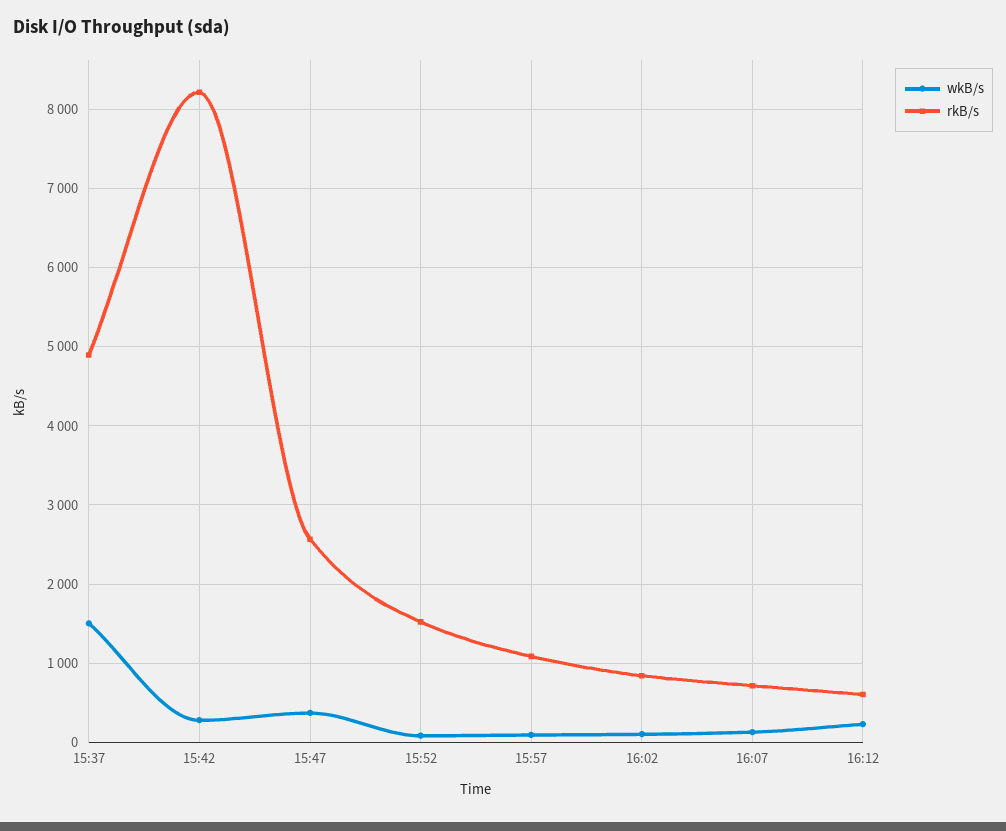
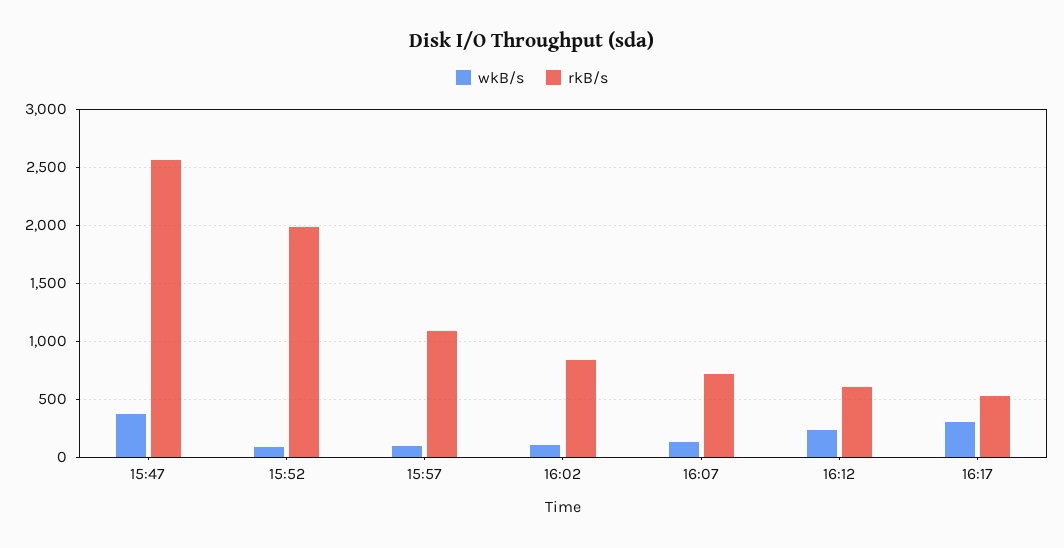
wkB/s, 15:37: 1500 -> none
rkB/s, 15:37: 4900 -> none
wkB/s, 15:42: 300 -> none
rkB/s, 15:42: 8200 -> none
rkB/s, 15:52: 1500 -> 2000
wkB/s, 16:17: none -> 300
rkB/s, 16:17: none -> 500

